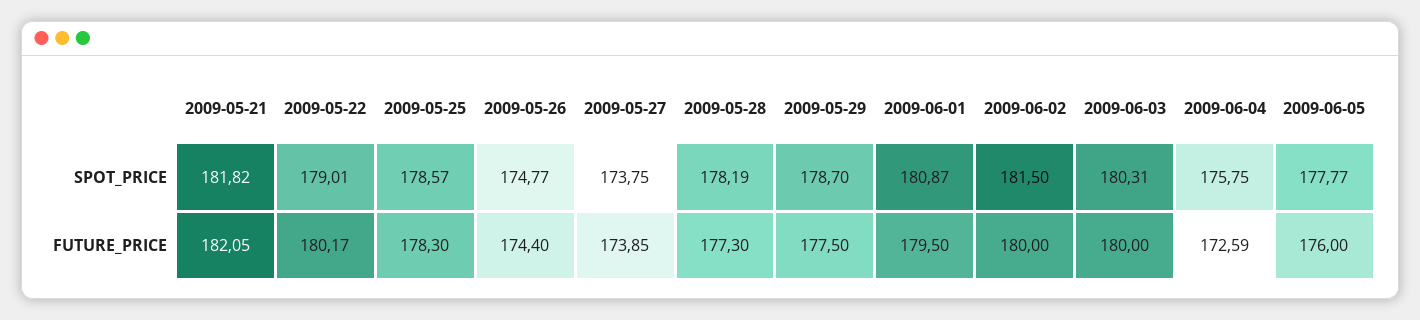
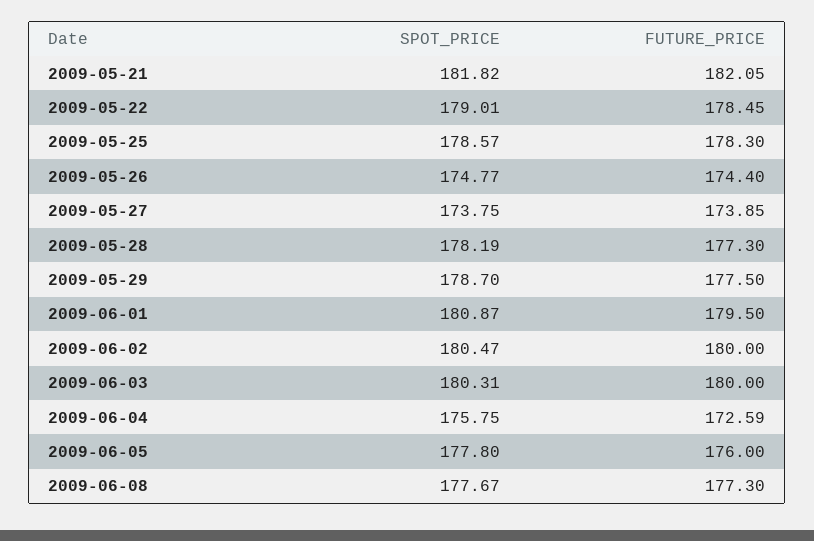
2009-06-02, SPOT_PRICE: 181.5 -> 180.47
2009-06-05, SPOT_PRICE: 177.77 -> 177.8
2009-05-22, FUTURE_PRICE: 180.17 -> 178.45
2009-06-08, SPOT_PRICE: none -> 177.67
2009-06-08, FUTURE_PRICE: none -> 177.3

